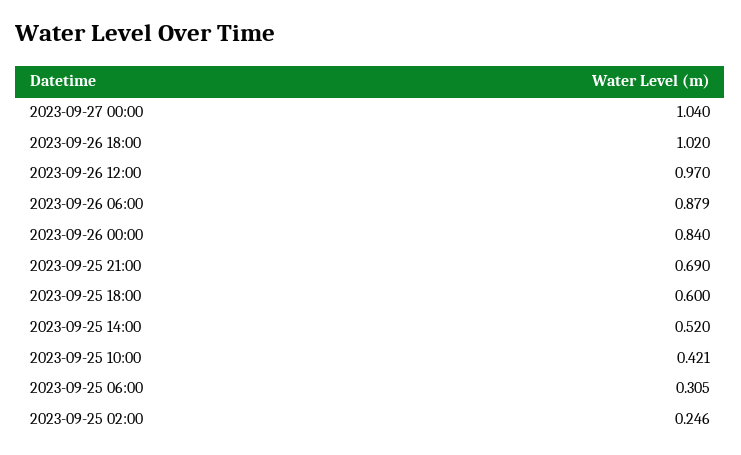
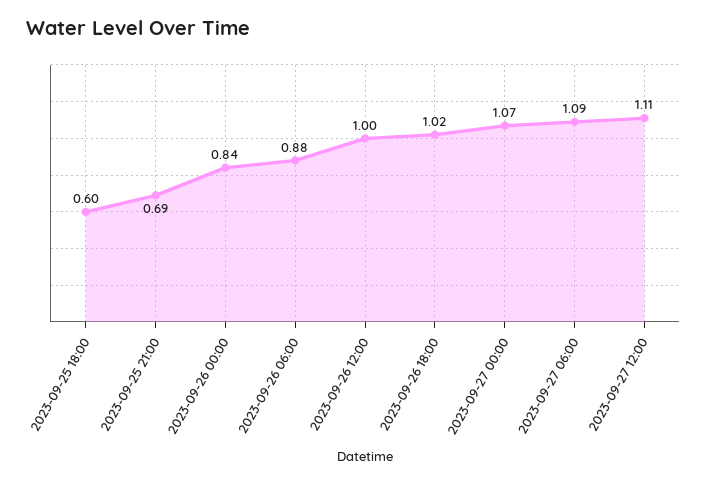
2023-09-27 00:00: 1.04 -> 1.07
2023-09-26 12:00: 0.97 -> 1
2023-09-25 14:00: 0.52 -> none
2023-09-25 10:00: 0.421 -> none
2023-09-25 06:00: 0.305 -> none
2023-09-25 02:00: 0.246 -> none
2023-09-27 06:00: none -> 1.09
2023-09-27 12:00: none -> 1.11

